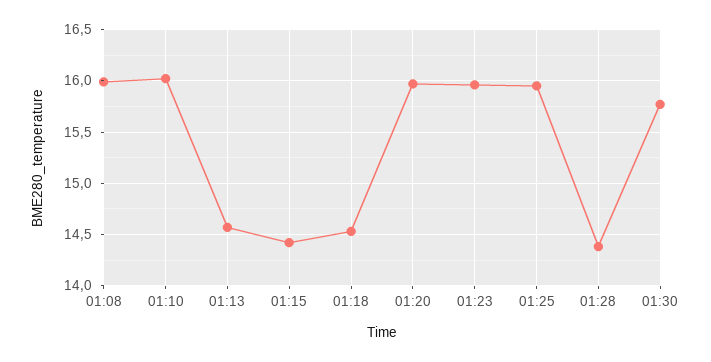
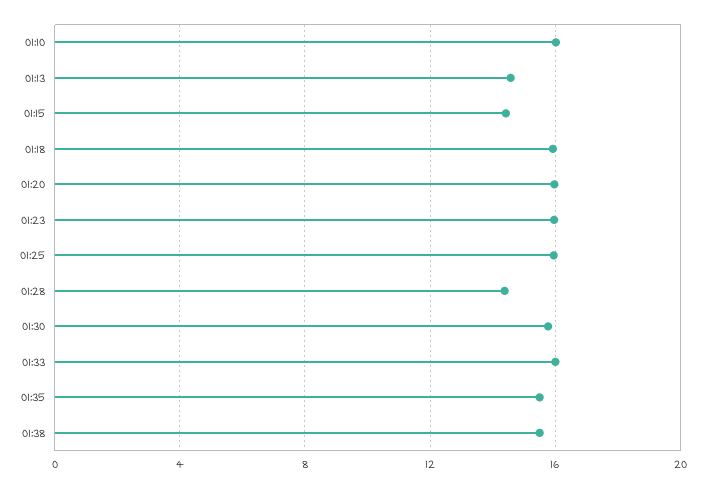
01:08: 16 -> none
01:18: 14.5 -> 16
01:33: none -> 16
01:35: none -> 15.5
01:38: none -> 15.5

